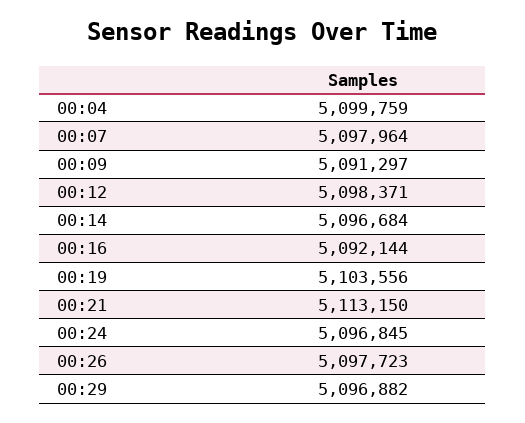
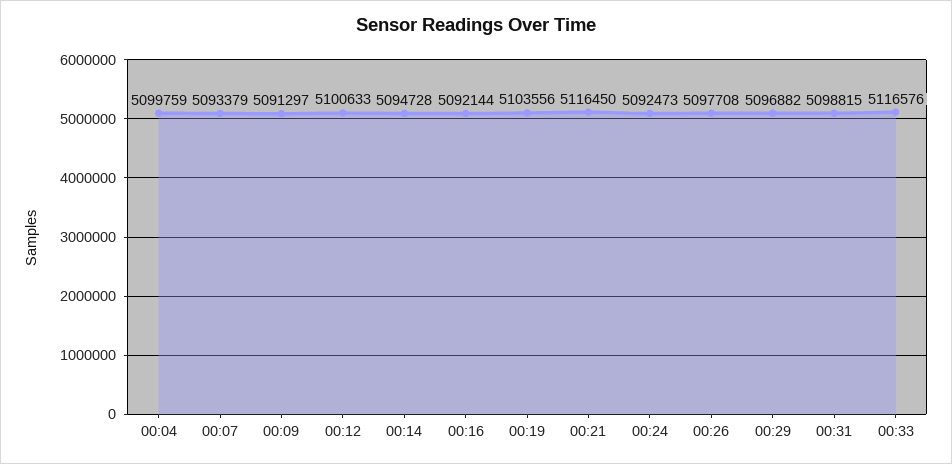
00:07: 5097964 -> 5093379
00:12: 5098371 -> 5100633
00:14: 5096684 -> 5094728
00:21: 5113150 -> 5116450
00:24: 5096845 -> 5092473
00:26: 5097723 -> 5097708
00:31: none -> 5098815
00:33: none -> 5116576

